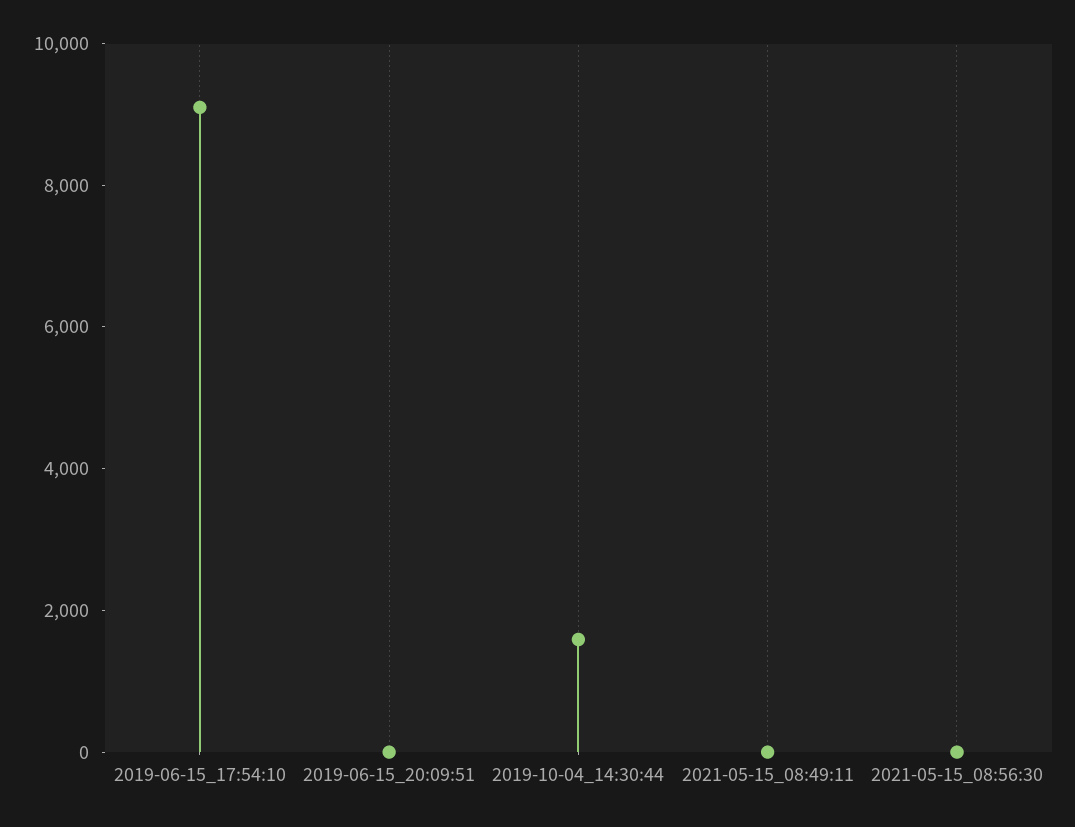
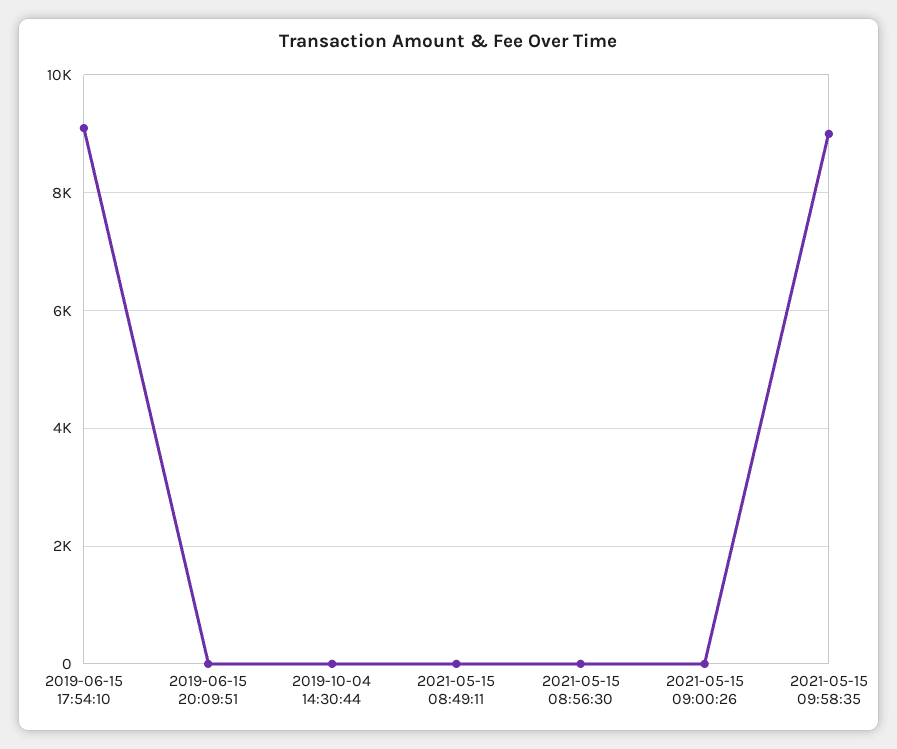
2019-10-04_14:30:44: 1500 -> 0
2021-05-15 09:00:26: none -> 0
2021-05-15 09:58:35: none -> 9000

